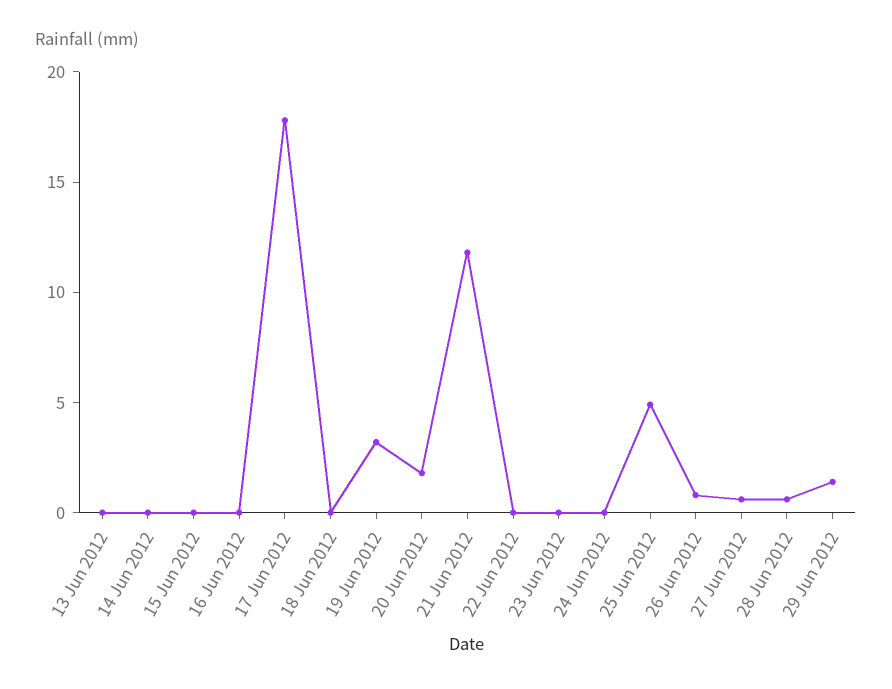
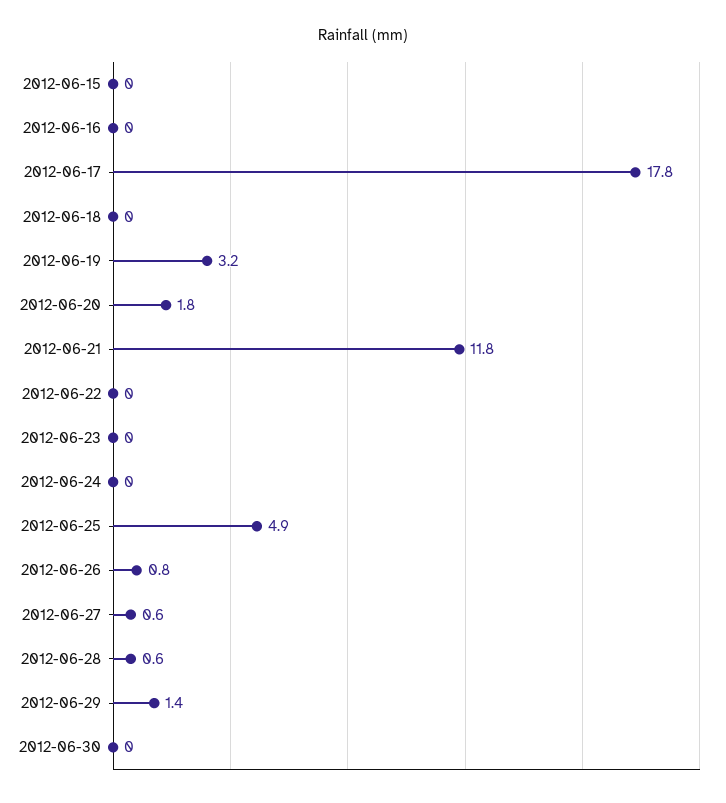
13 Jun 2012: 0 -> none
14 Jun 2012: 0 -> none
2012-06-30: none -> 0

